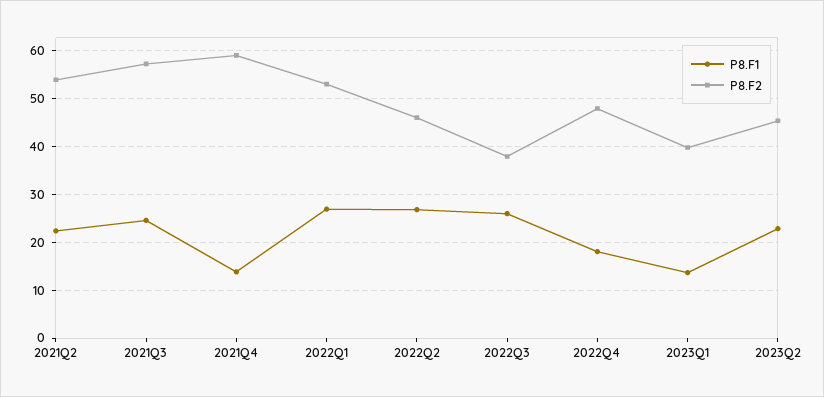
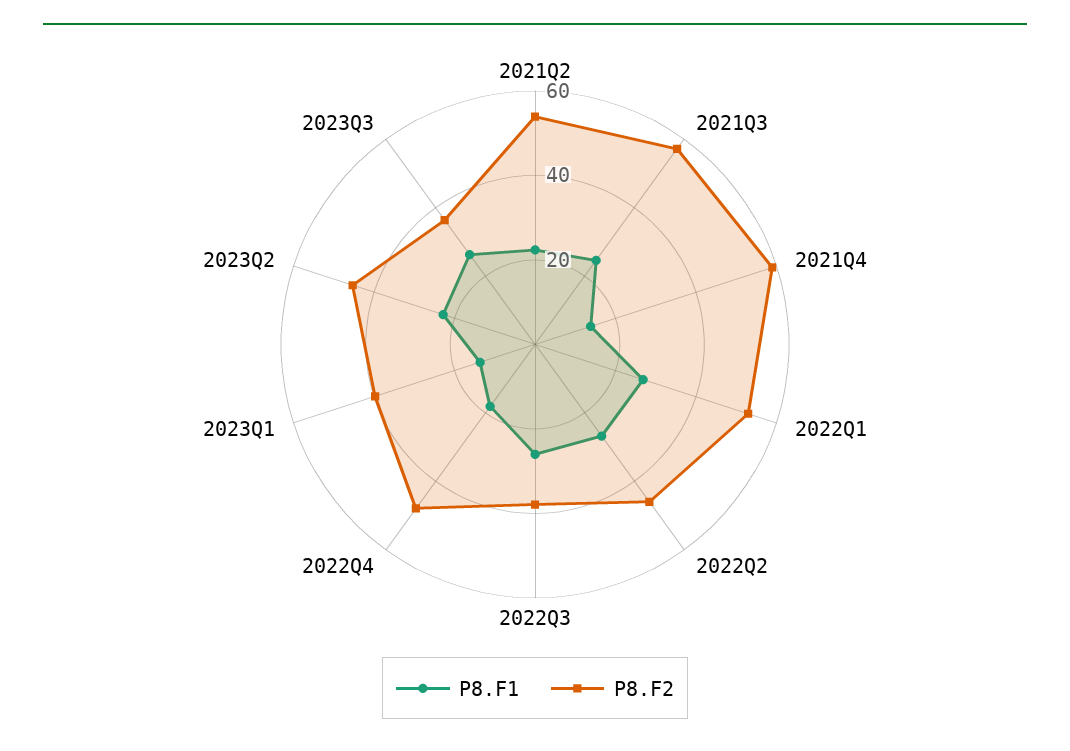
P8.F1, 2023Q3: none -> 25
P8.F2, 2023Q3: none -> 35

